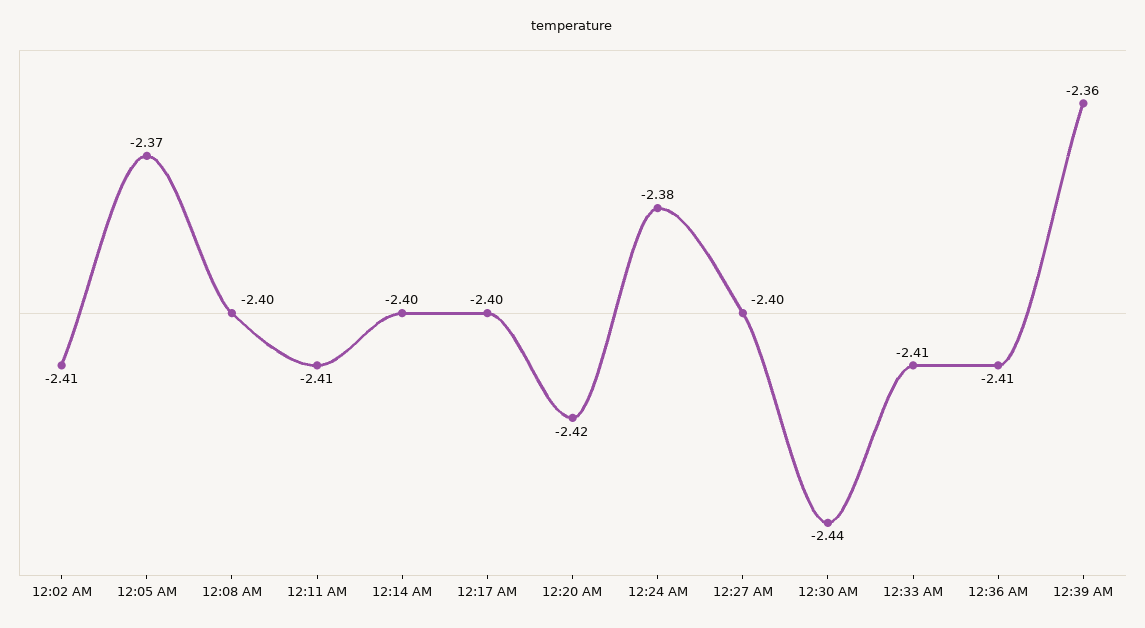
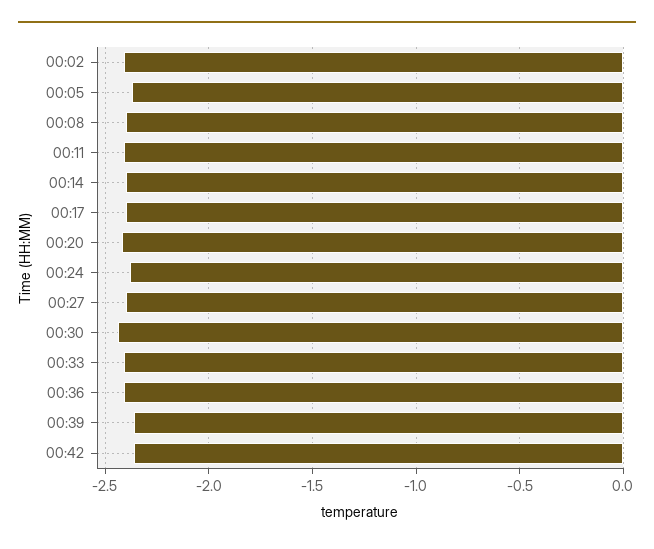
00:42: none -> -2.35

